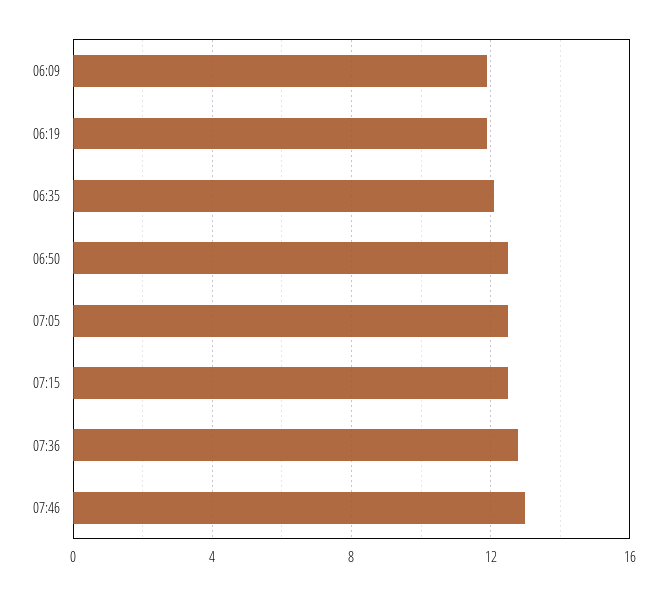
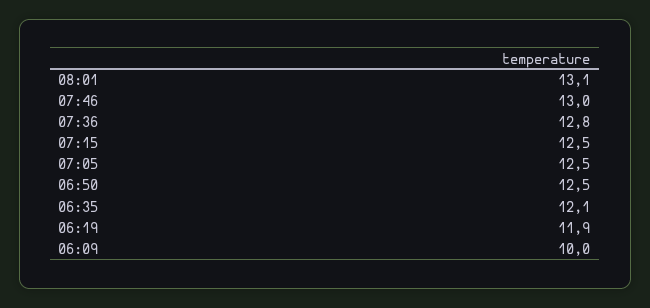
06:09: 12 -> 10
08:01: none -> 13.1

